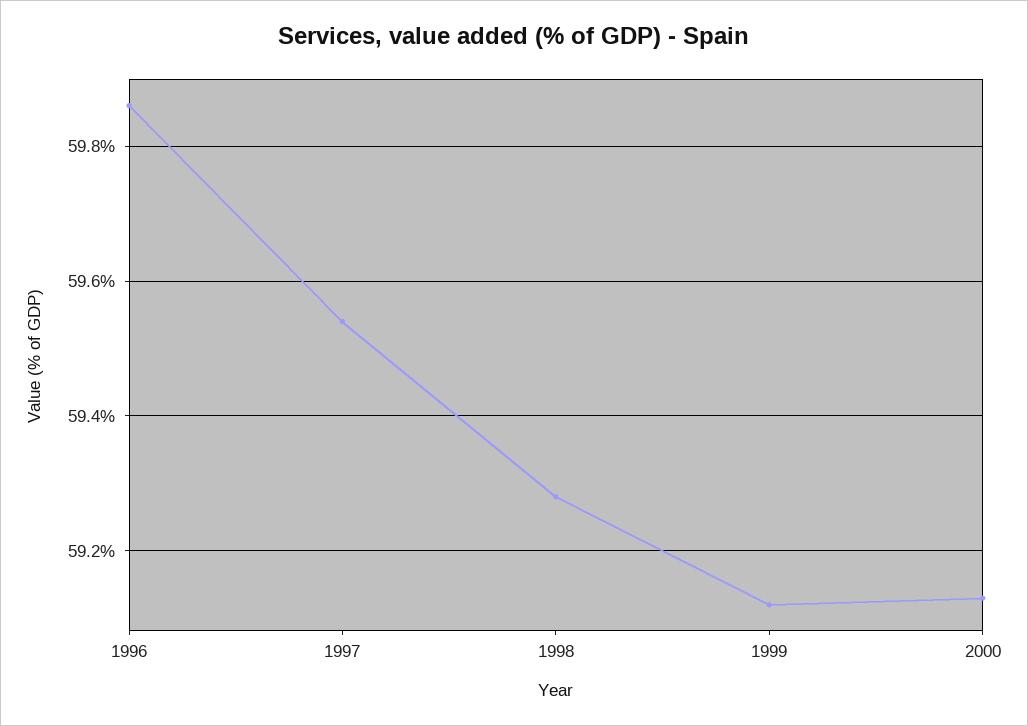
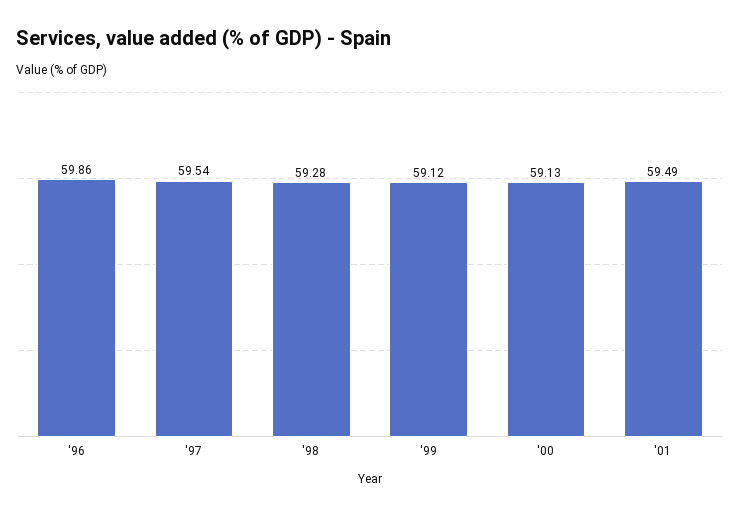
'01: none -> 59.49

